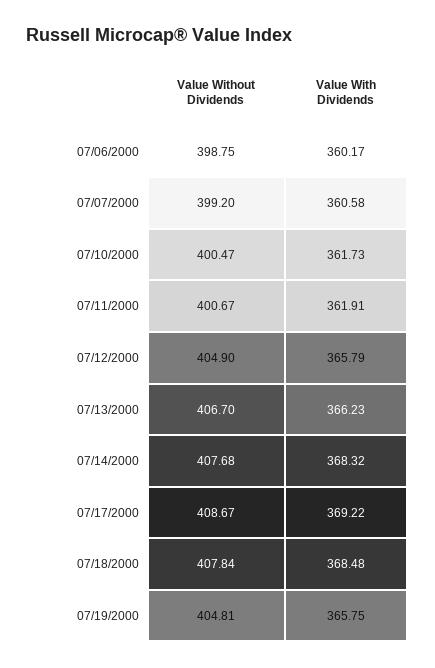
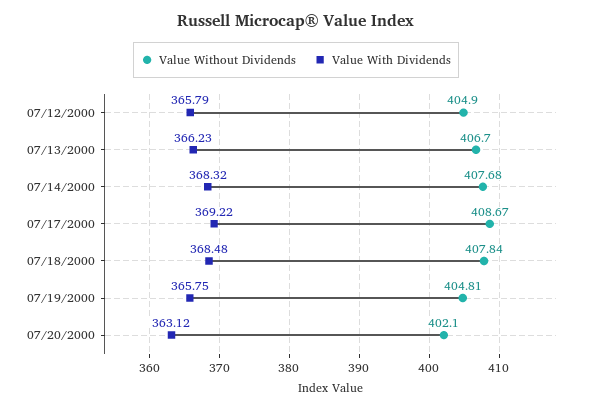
Value Without Dividends, 07/06/2000: 398.75 -> none
Value With Dividends, 07/06/2000: 360.17 -> none
Value Without Dividends, 07/07/2000: 399.2 -> none
Value With Dividends, 07/07/2000: 360.58 -> none
Value Without Dividends, 07/10/2000: 400.47 -> none
Value With Dividends, 07/10/2000: 361.73 -> none
Value Without Dividends, 07/11/2000: 400.67 -> none
Value With Dividends, 07/11/2000: 361.91 -> none
Value Without Dividends, 07/20/2000: none -> 402.1
Value With Dividends, 07/20/2000: none -> 363.12

